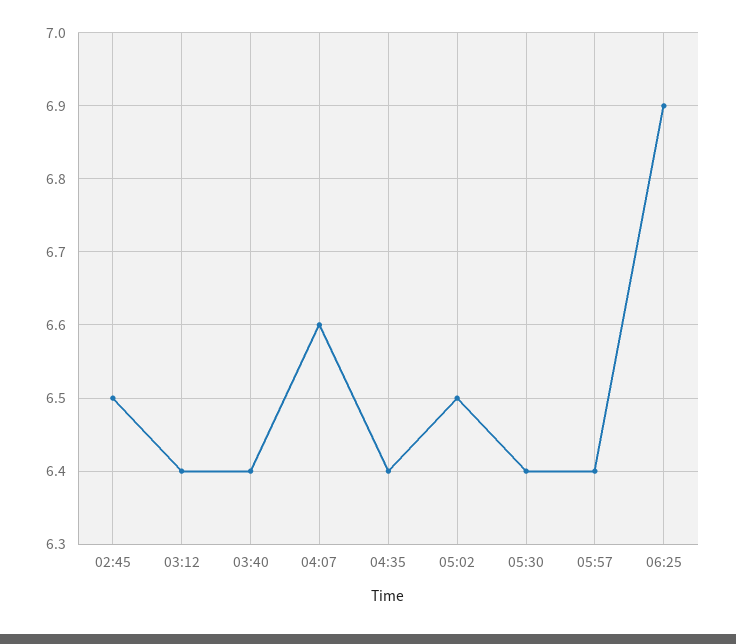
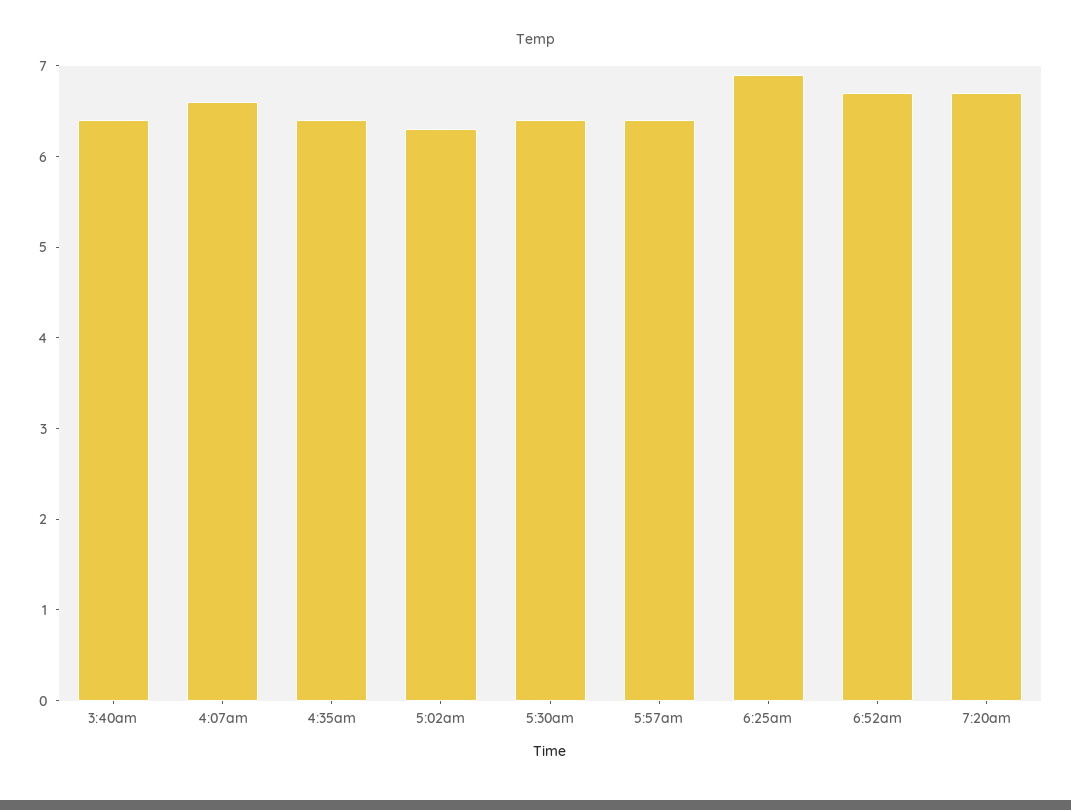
02:45: 6.5 -> none
03:12: 6.4 -> none
05:02: 6.5 -> 6.3
6:52am: none -> 6.7
7:20am: none -> 6.7

